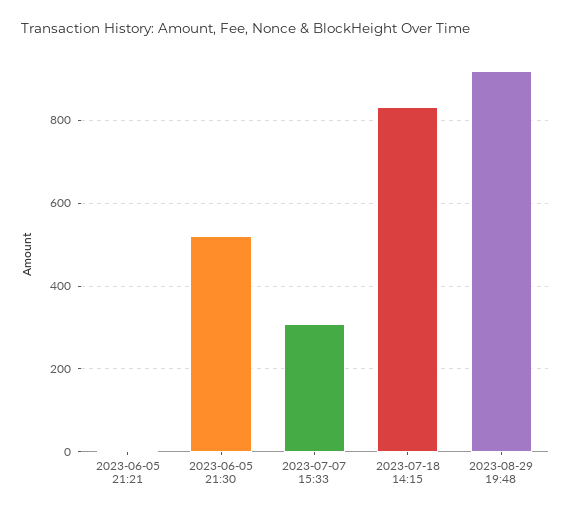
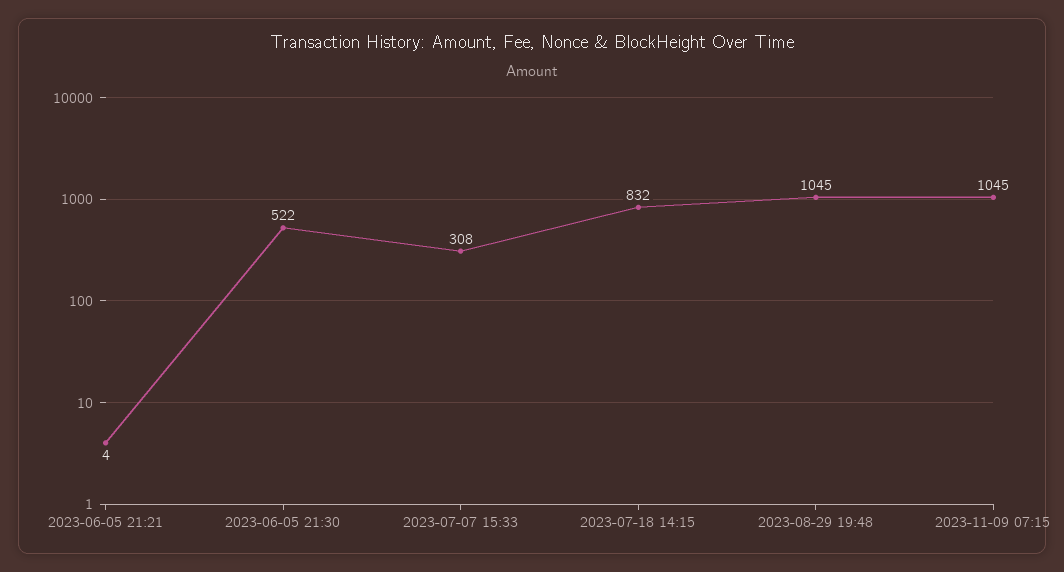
2023-08-29 19:48: 920 -> 1045
2023-11-09 07:15: none -> 1045

